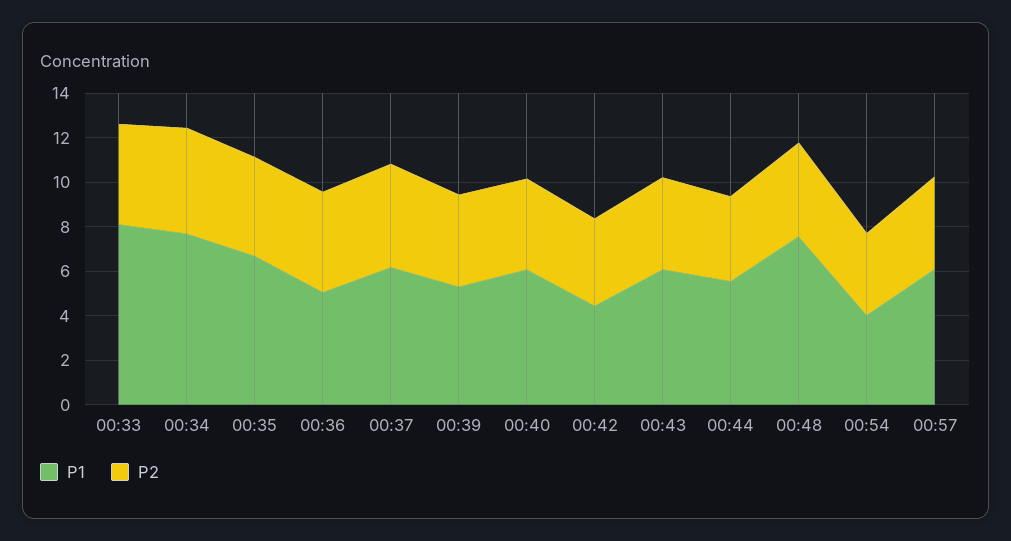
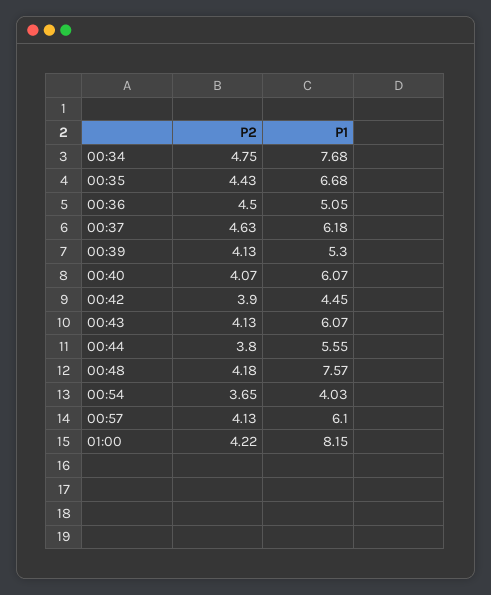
P1, 00:33: 8 -> none
P2, 00:33: 4.5 -> none
P2, 01:00: none -> 4.22
P1, 01:00: none -> 8.15

